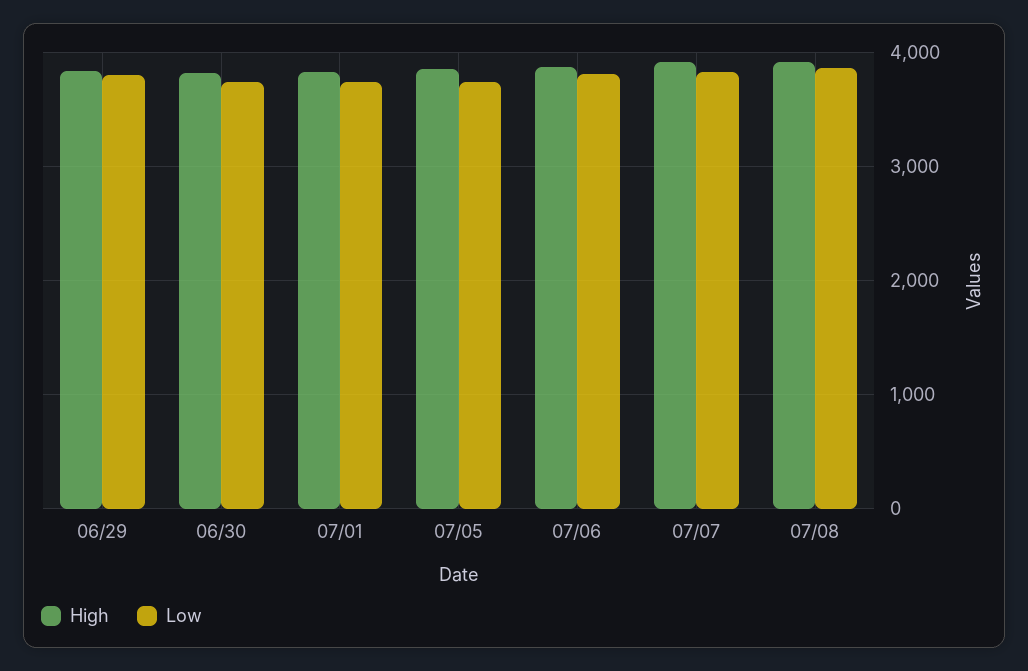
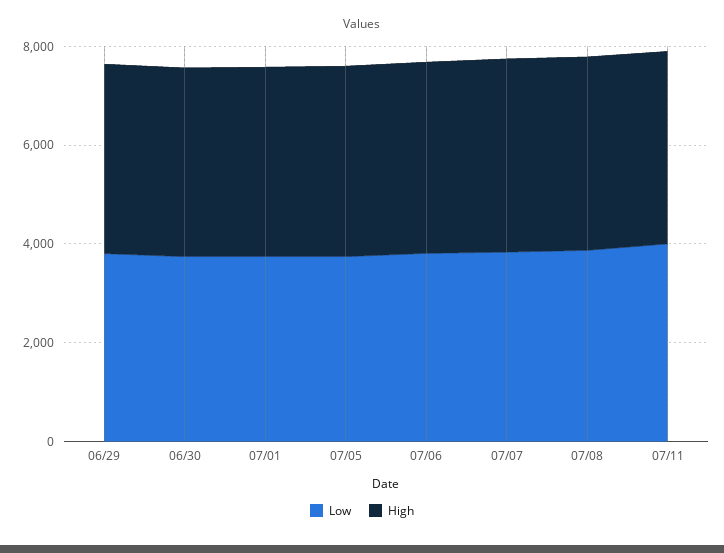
Low, 07/11: none -> 4000
High, 07/11: none -> 4000

